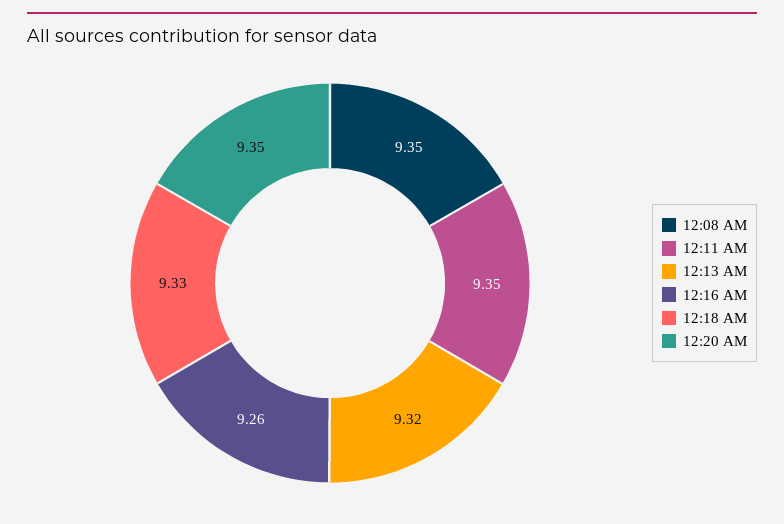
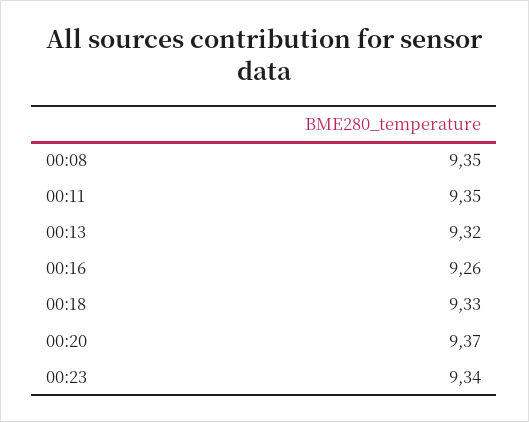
12:20 AM: 9.35 -> 9.37
00:23: none -> 9.34

